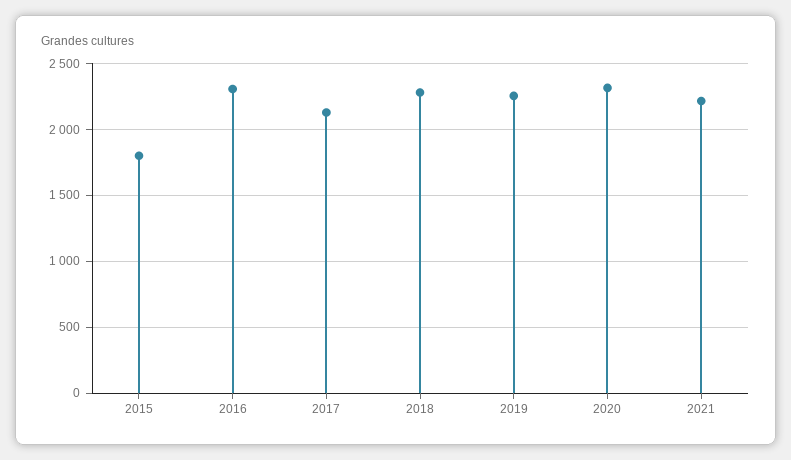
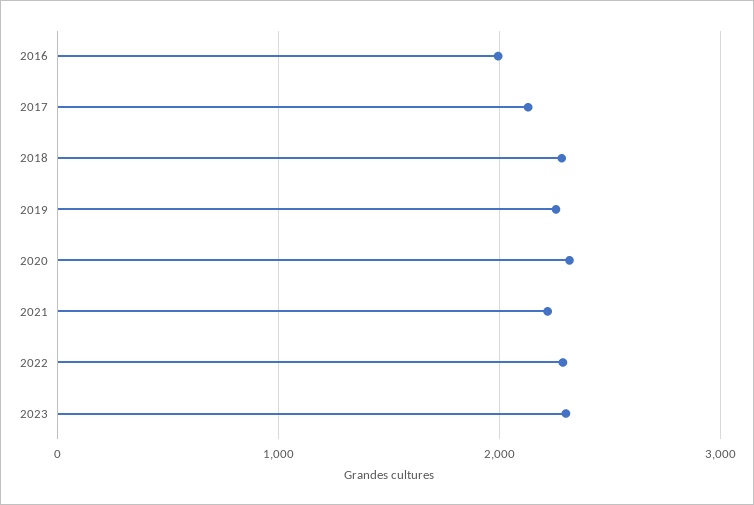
2015: 1800 -> none
2016: 2300 -> 2000
2022: none -> 2300
2023: none -> 2300

